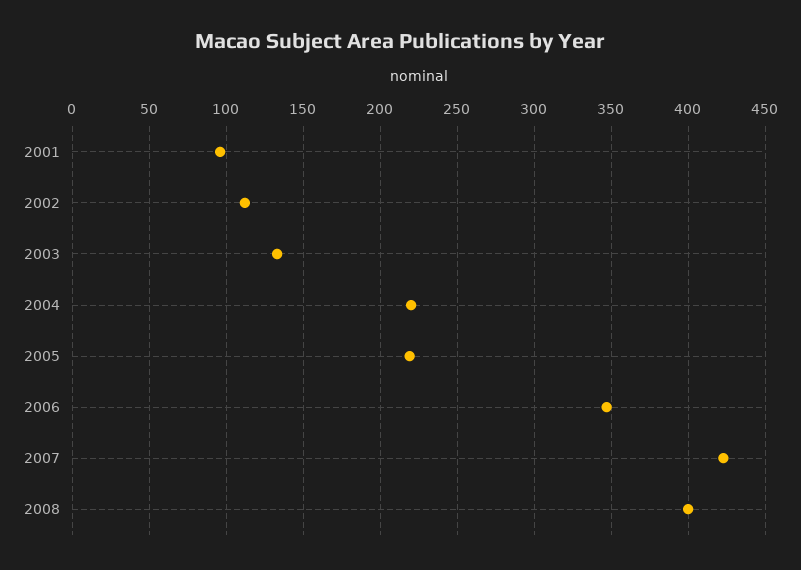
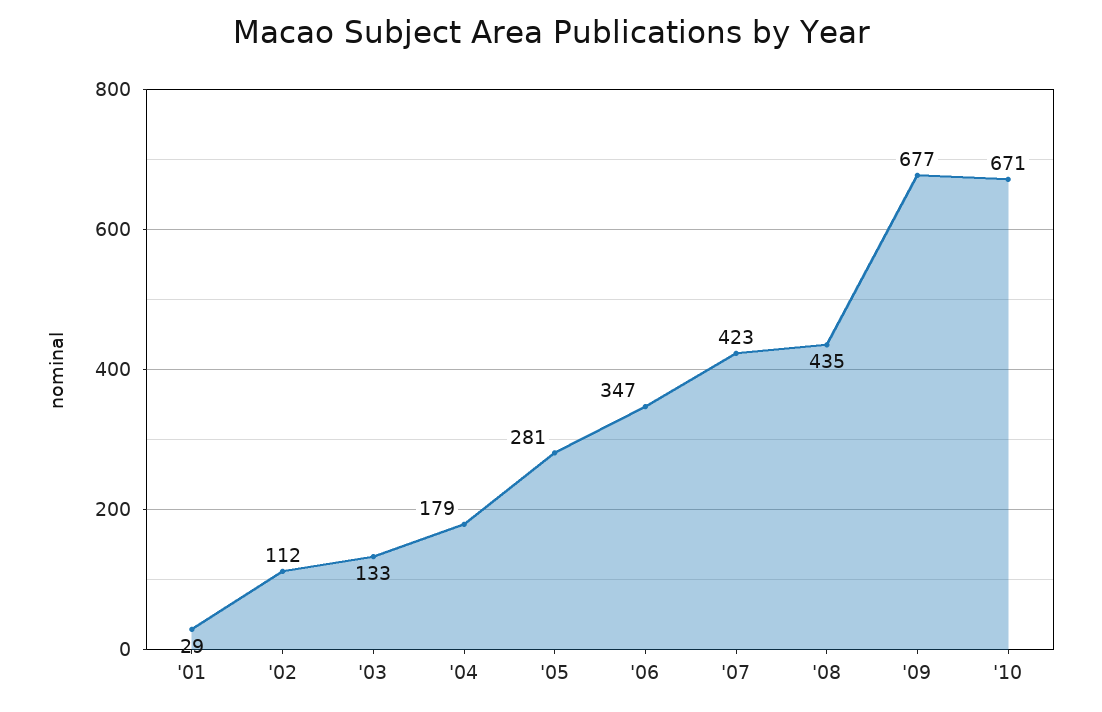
2001: 95 -> 29
2004: 220 -> 179
2005: 220 -> 281
2008: 400 -> 435
'09: none -> 677
'10: none -> 671

